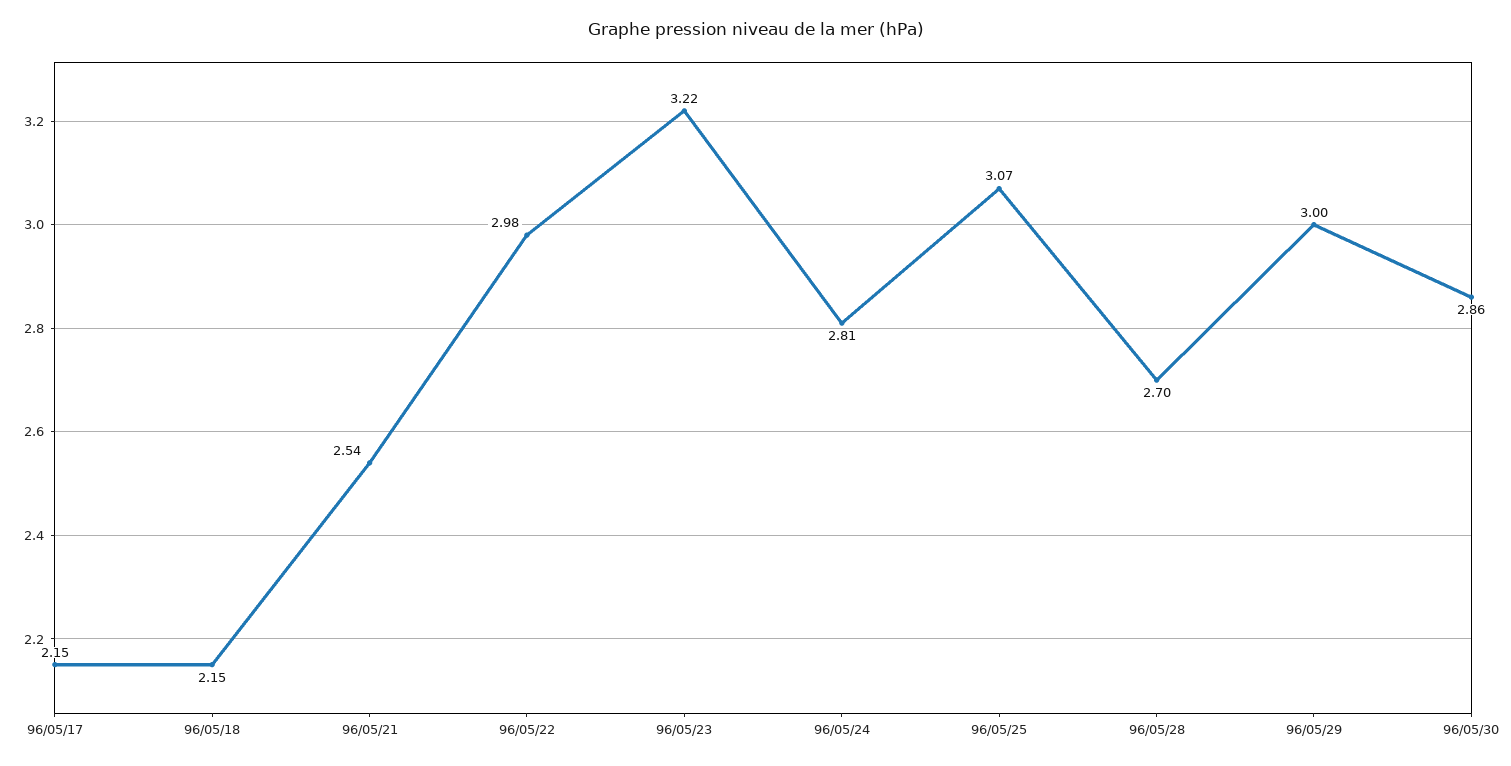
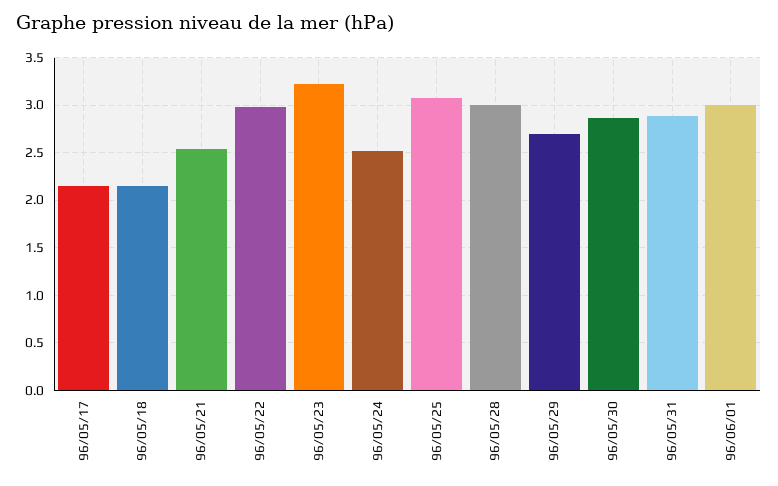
96/05/24: 2.81 -> 2.5
96/05/28: 2.7 -> 3
96/05/29: 3 -> 2.7
96/05/31: none -> 2.9
96/06/01: none -> 3

